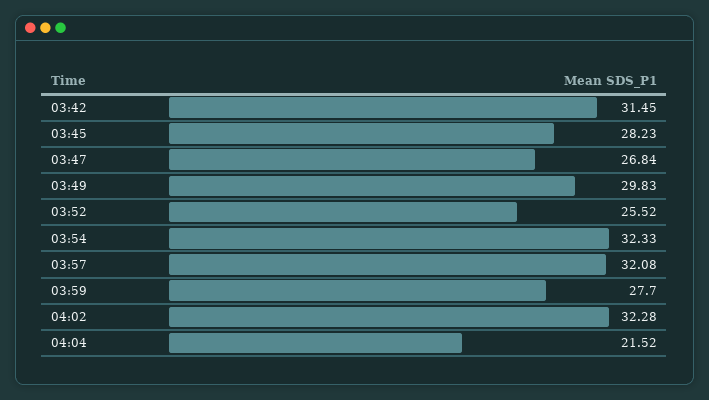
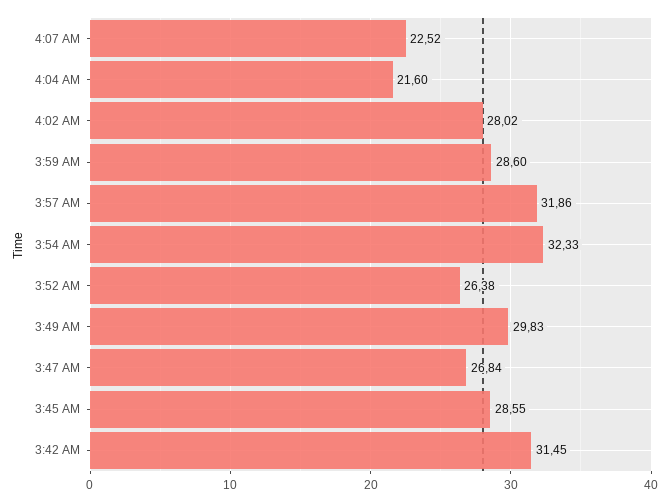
03:45: 28.23 -> 28.55
03:52: 25.52 -> 26.38
03:57: 32.08 -> 31.86
03:59: 27.7 -> 28.6
04:02: 32.28 -> 28.02
04:04: 21.52 -> 21.6
4:07 AM: none -> 22.52

